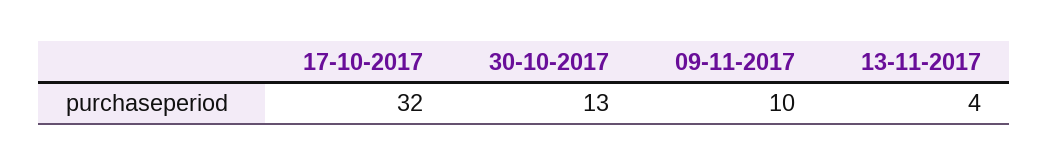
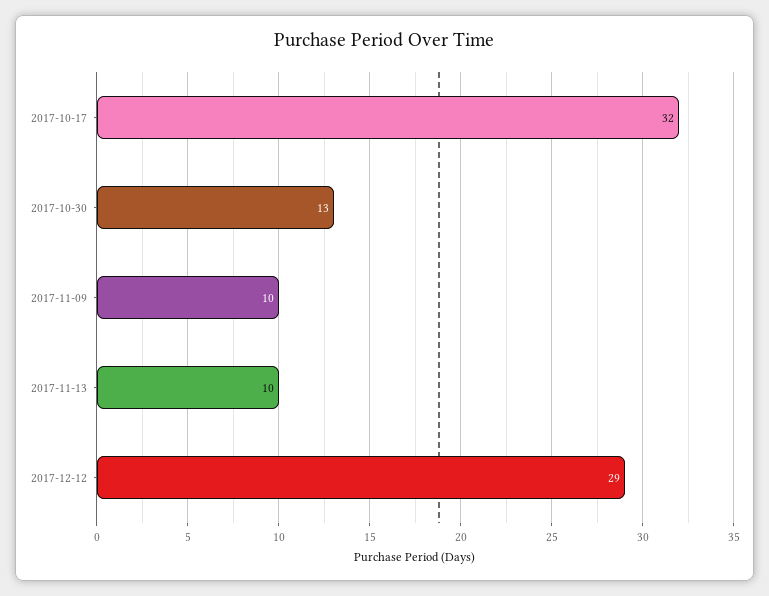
13-11-2017: 4 -> 10
2017-12-12: none -> 29

